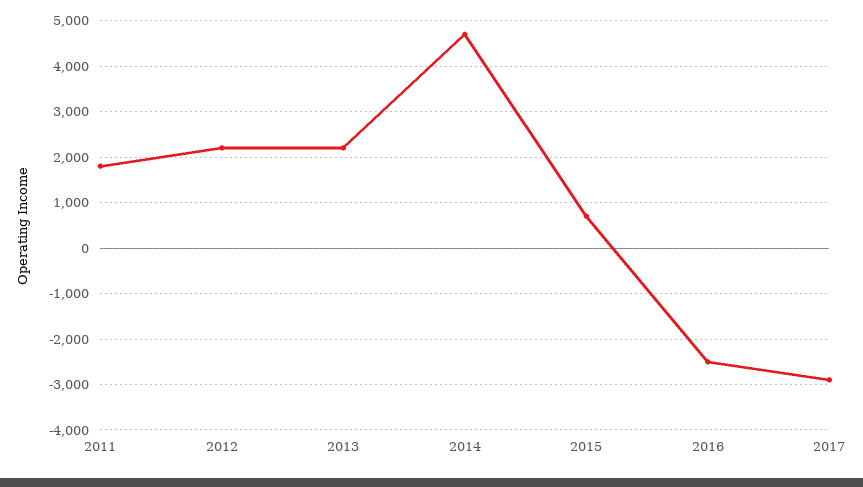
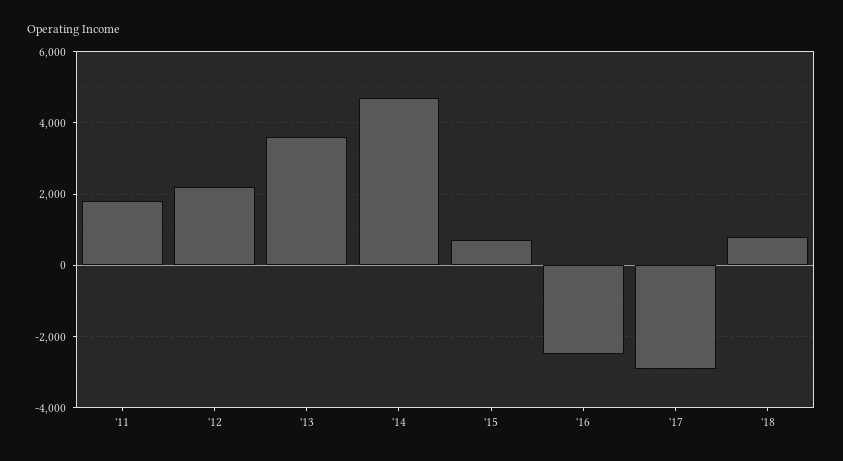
2013: 2200 -> 3600
'18: none -> 800

